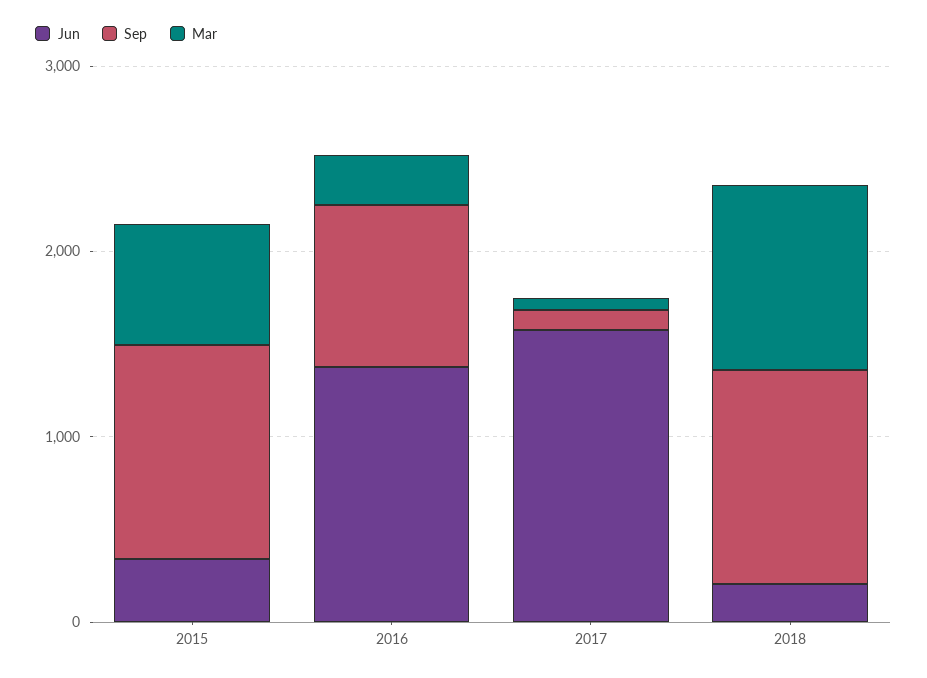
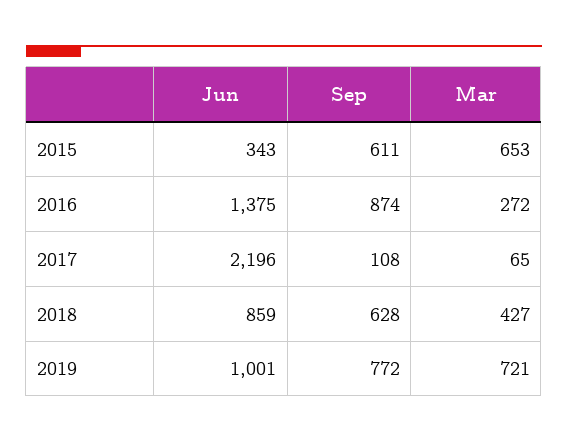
Sep, 2015: 1200 -> 611
Jun, 2017: 1600 -> 2196
Jun, 2018: 200 -> 859
Sep, 2018: 1200 -> 628
Mar, 2018: 1000 -> 427
Jun, 2019: none -> 1001
Sep, 2019: none -> 772
Mar, 2019: none -> 721

